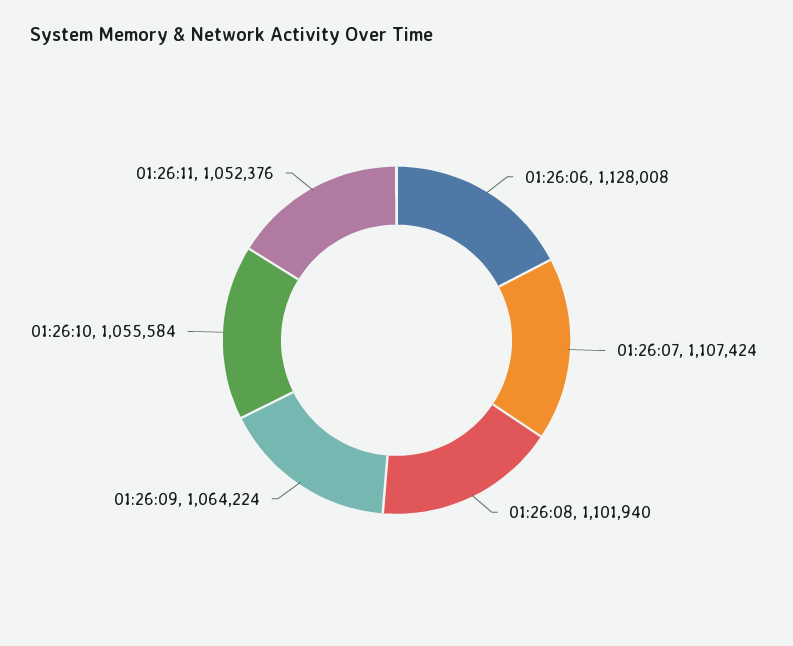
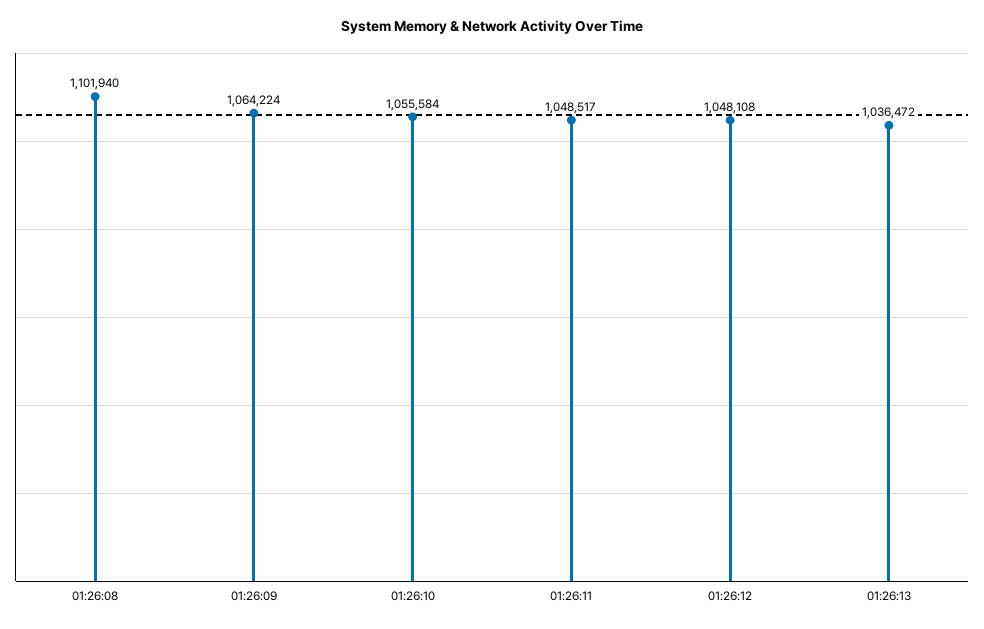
01:26:06: 1128008 -> none
01:26:07: 1107424 -> none
01:26:11: 1052376 -> 1048517
01:26:12: none -> 1048108
01:26:13: none -> 1036472

